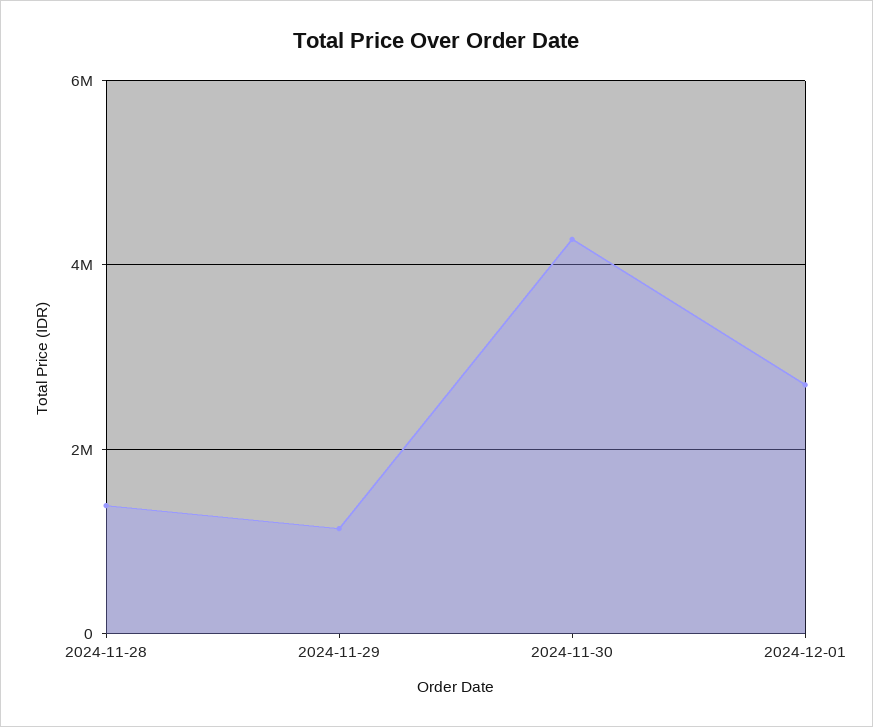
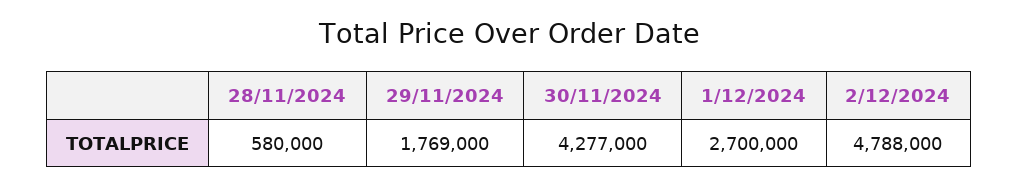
2024-11-28: 1400000 -> 580000
2024-11-29: 1200000 -> 1769000
2/12/2024: none -> 4788000

